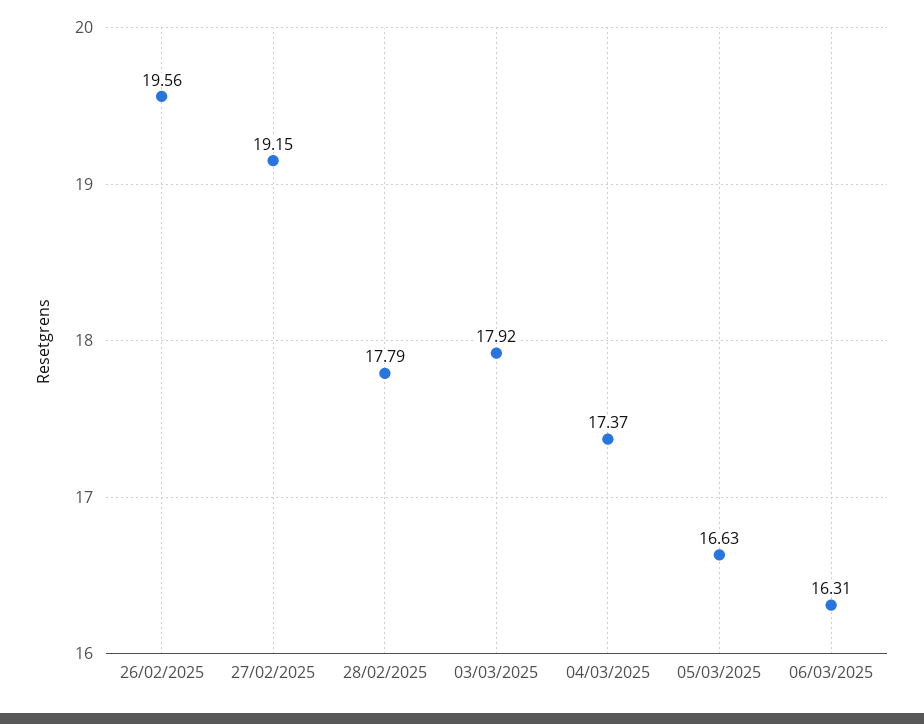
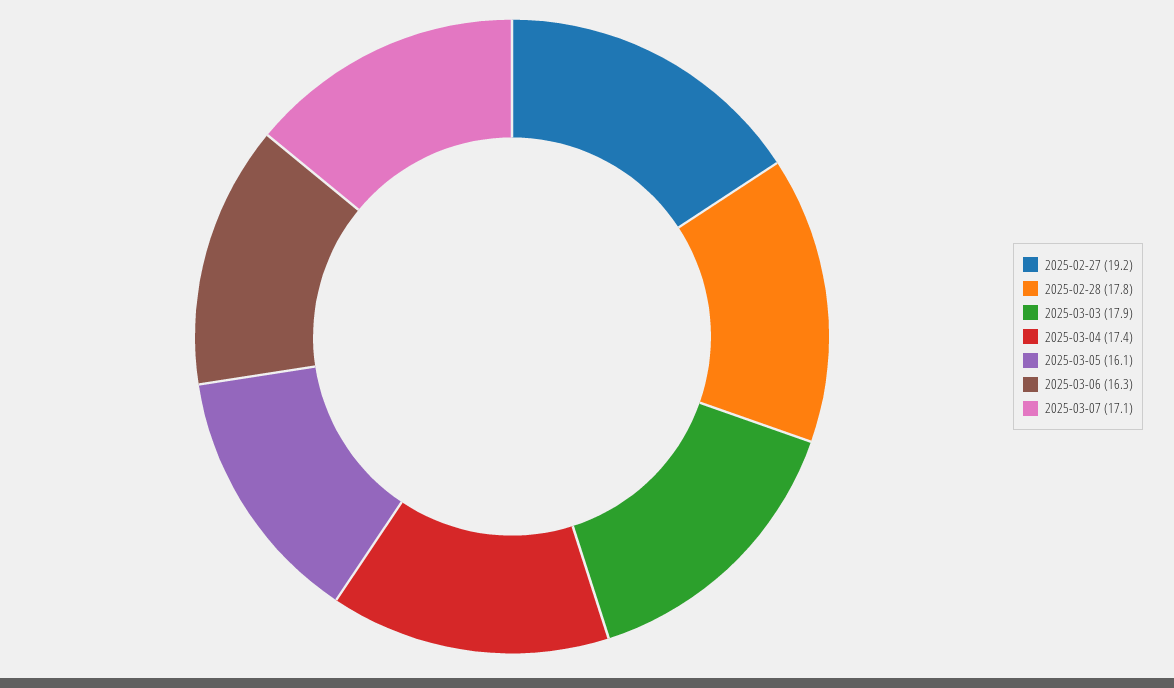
26/02/2025: 19.56 -> none
05/03/2025: 16.63 -> 16.1
2025-03-07: none -> 17.1

